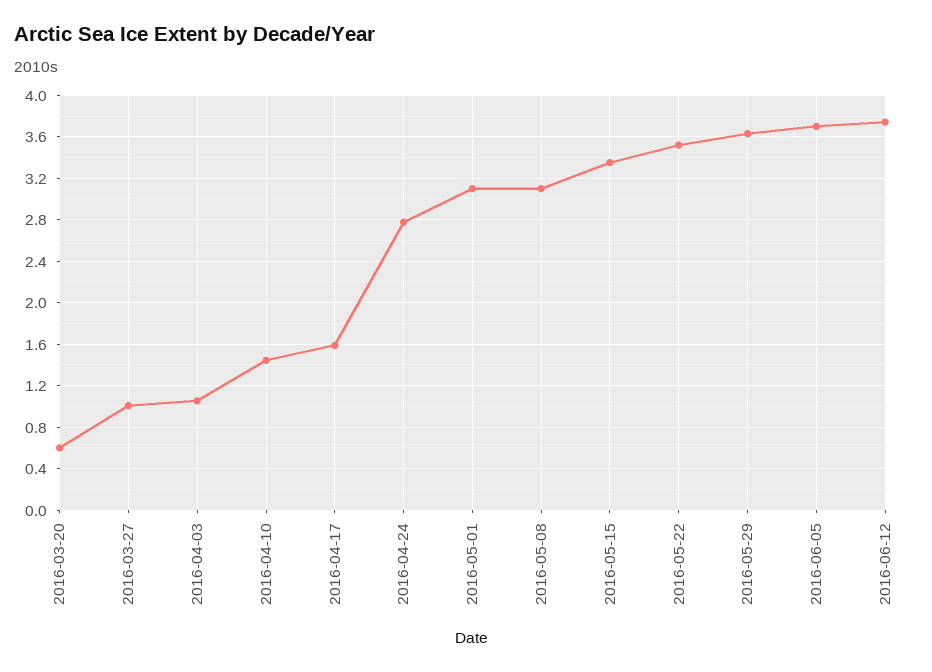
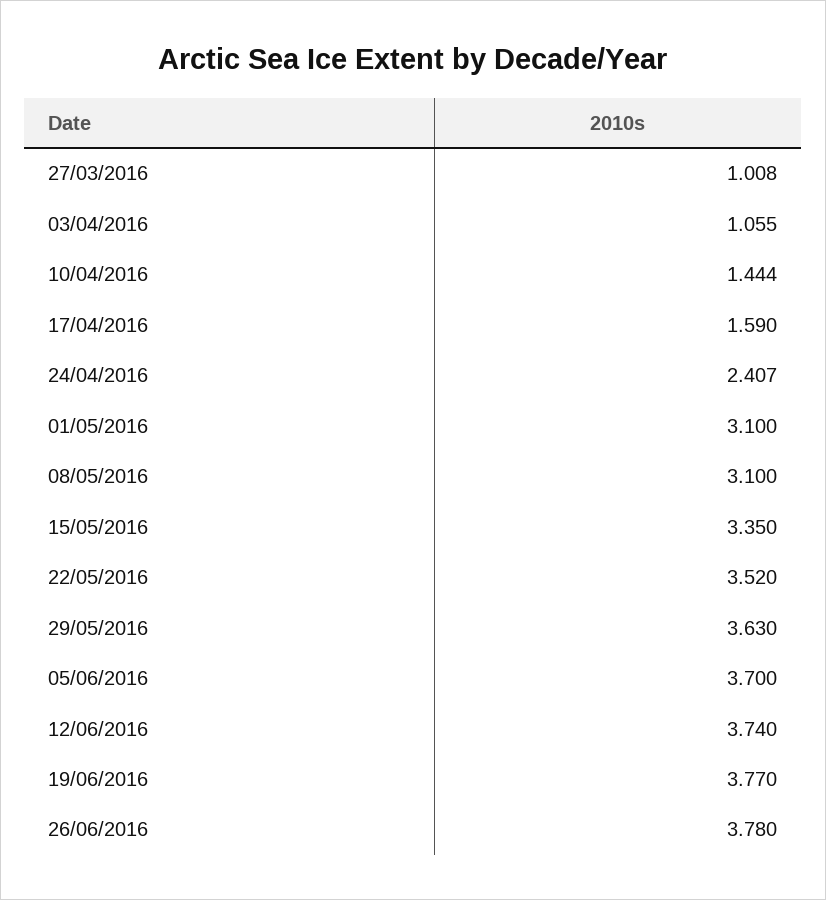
2016-03-20: 0.6 -> none
2016-04-24: 2.8 -> 2.407
19/06/2016: none -> 3.77
26/06/2016: none -> 3.78

